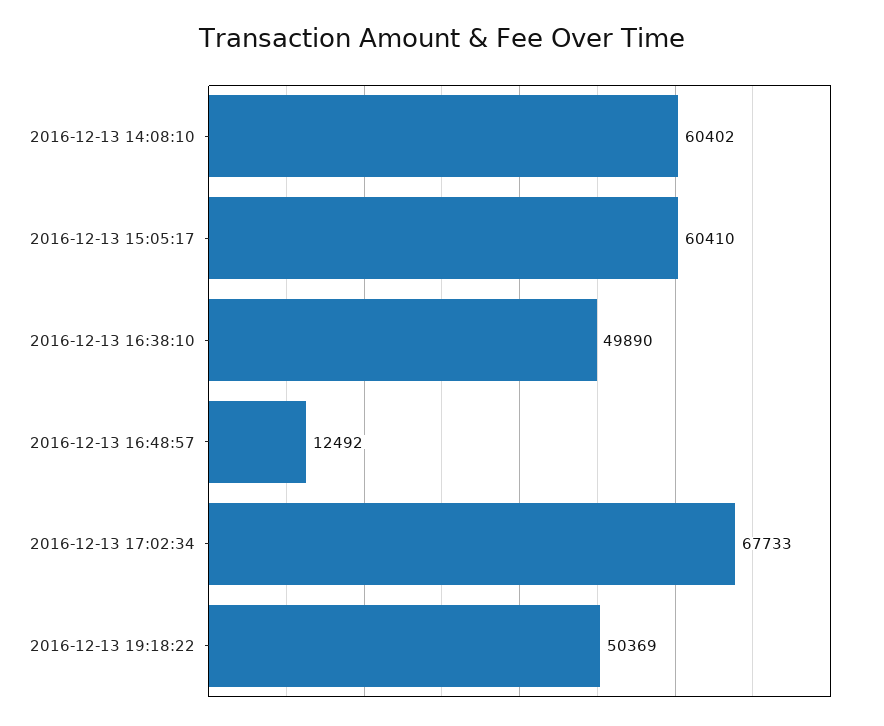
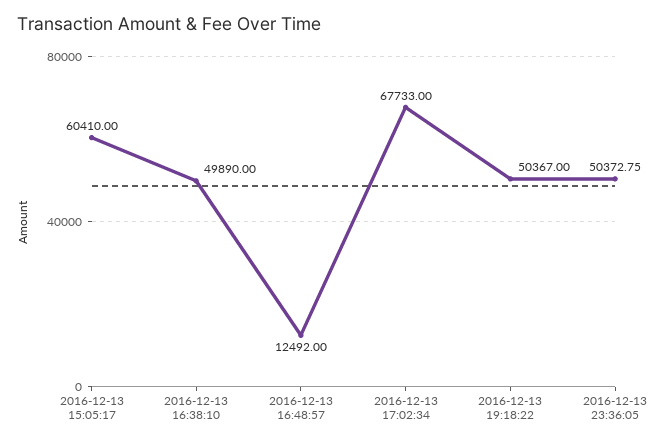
2016-12-13 14:08:10: 60402 -> none
2016-12-13 19:18:22: 50369 -> 50367
2016-12-13 23:36:05: none -> 50372.75

